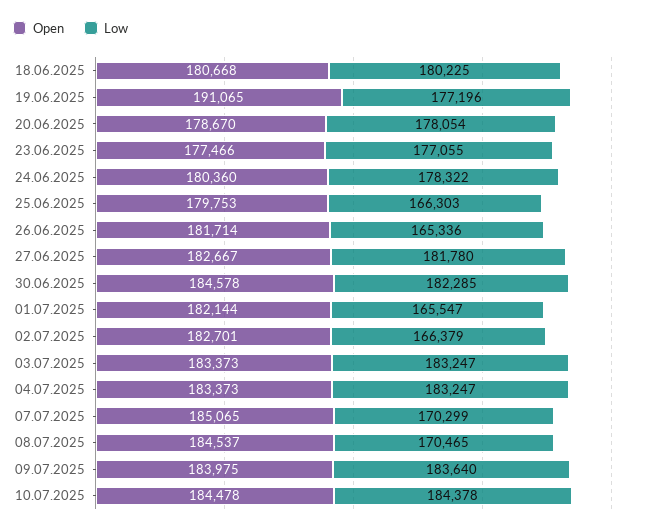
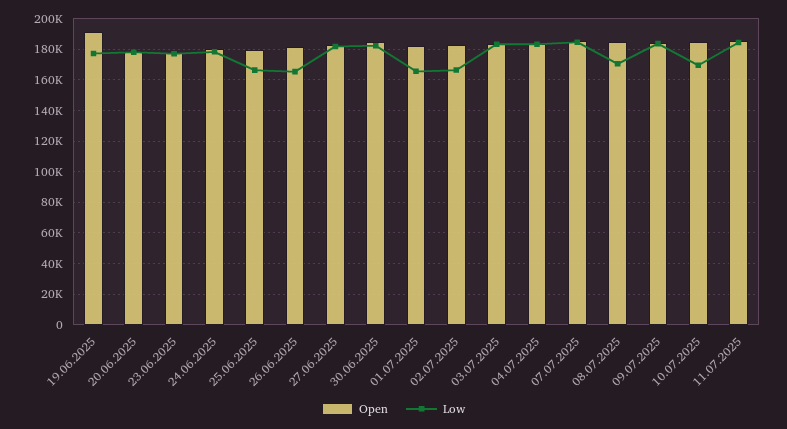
Open, 18.06.2025: 180668 -> none
Low, 18.06.2025: 180225 -> none
Low, 07.07.2025: 170299 -> 185000
Low, 10.07.2025: 184378 -> 170000
Open, 11.07.2025: none -> 185000
Low, 11.07.2025: none -> 185000

